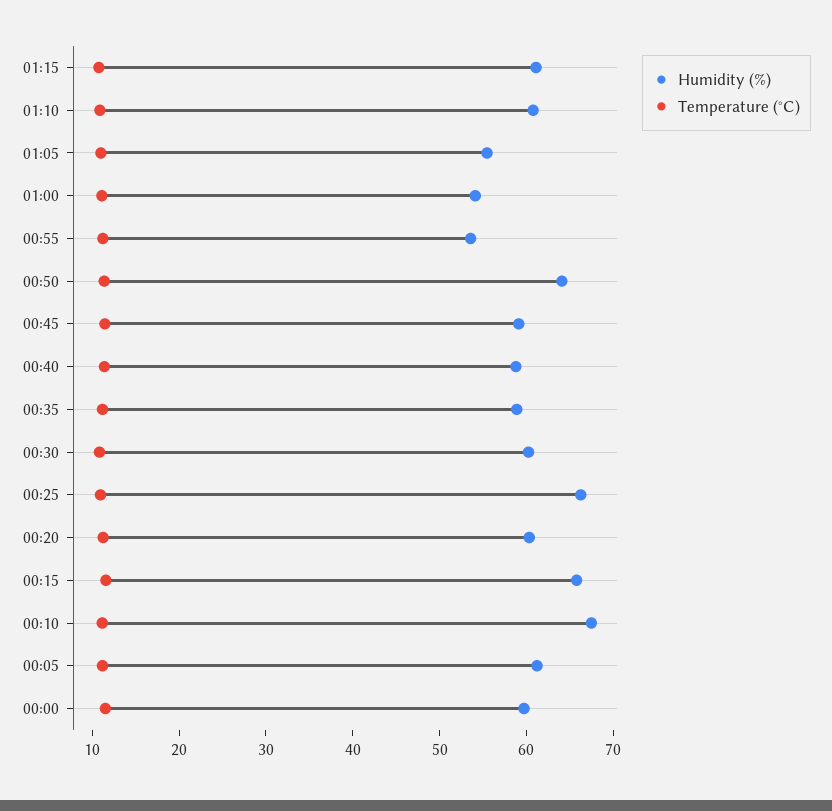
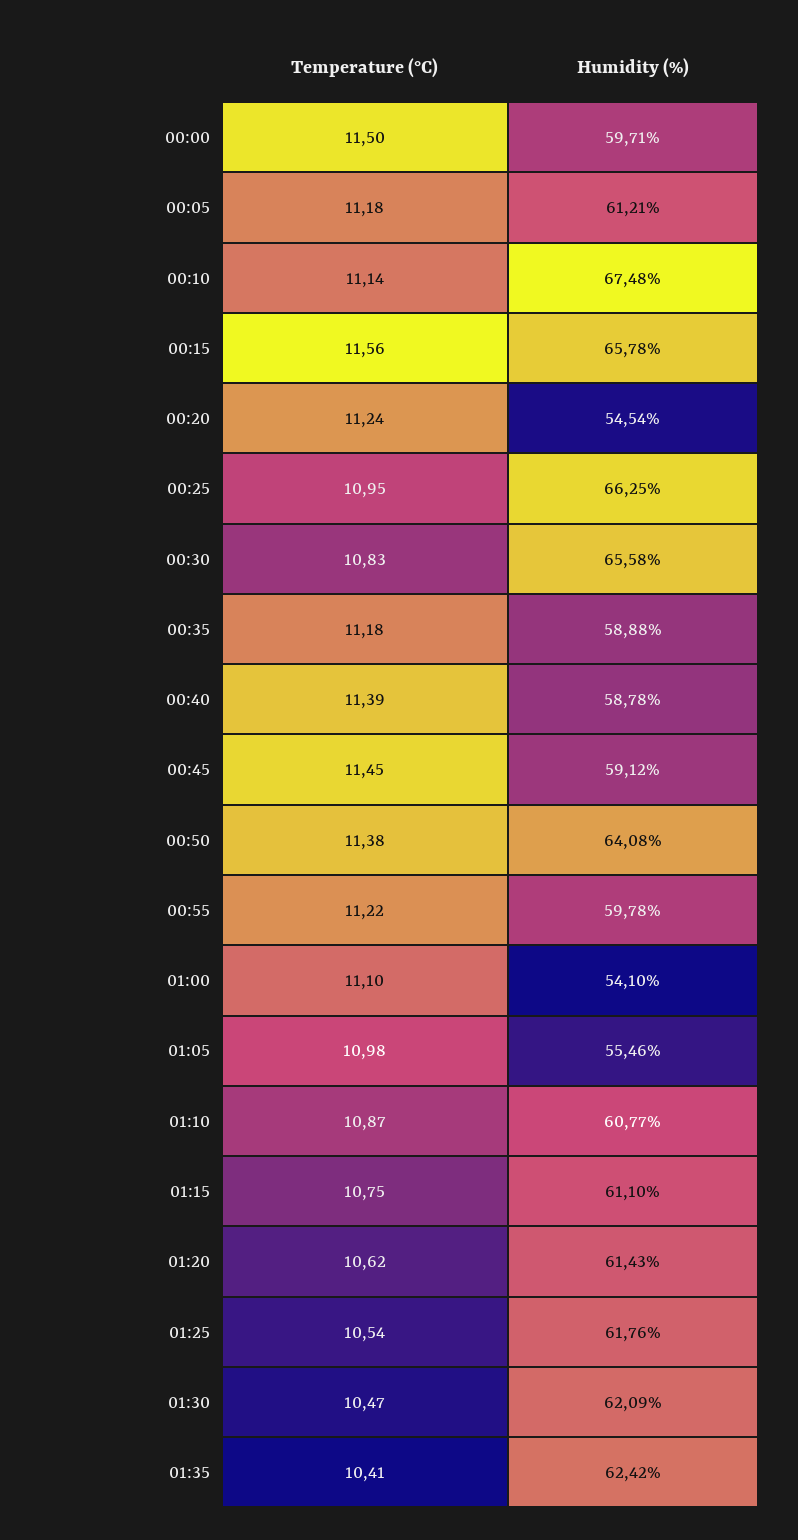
Humidity (%), 00:55: 54 -> 59.78
Humidity (%), 00:30: 60 -> 65.58
Humidity (%), 00:20: 60 -> 54.54
Temperature (°C), 01:20: none -> 10.62
Humidity (%), 01:20: none -> 61.43
Temperature (°C), 01:25: none -> 10.54
Humidity (%), 01:25: none -> 61.76
Temperature (°C), 01:30: none -> 10.47
Humidity (%), 01:30: none -> 62.09
Temperature (°C), 01:35: none -> 10.41
Humidity (%), 01:35: none -> 62.42

